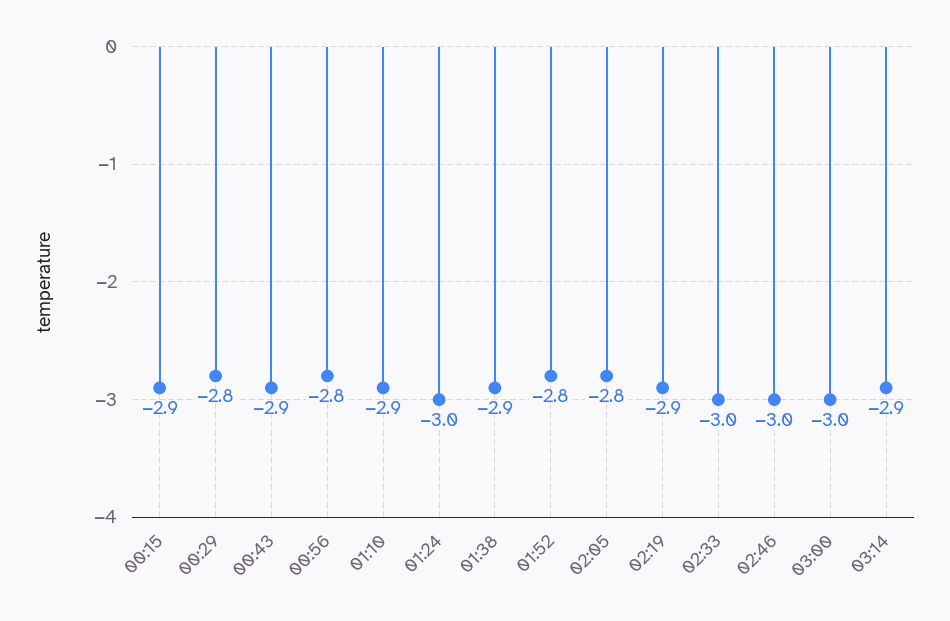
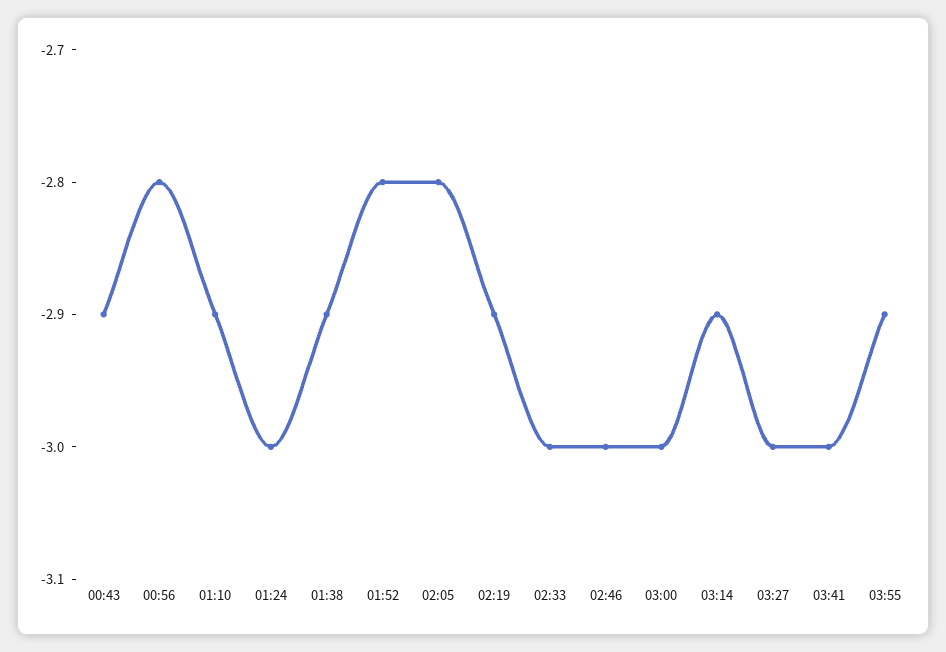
00:15: -2.9 -> none
00:29: -2.8 -> none
03:27: none -> -3
03:41: none -> -3
03:55: none -> -2.9

